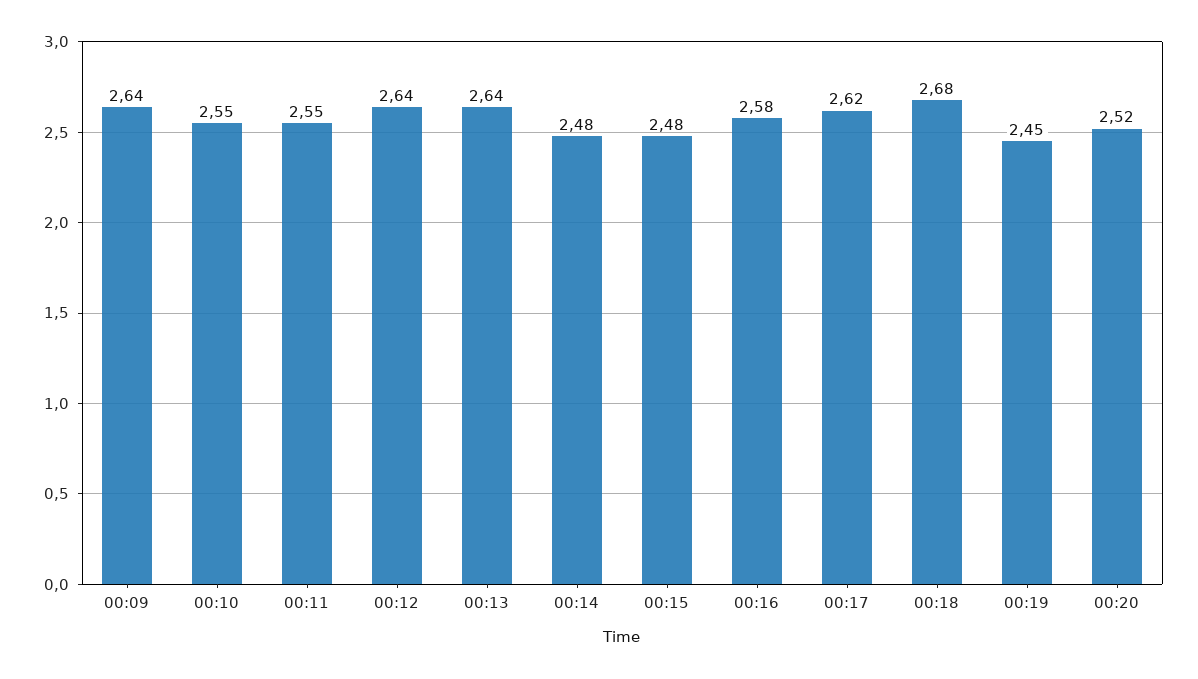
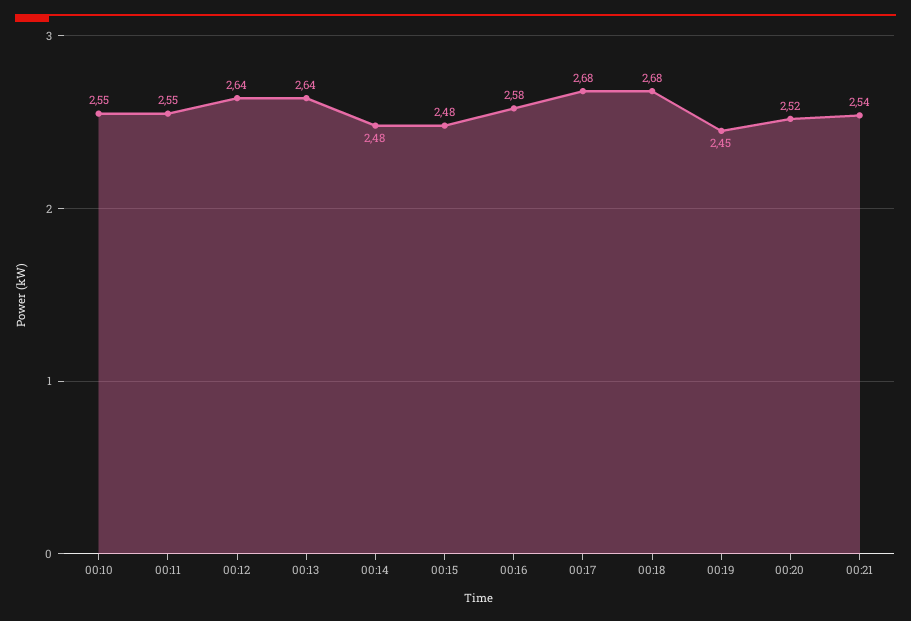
00:09: 2.64 -> none
00:17: 2.62 -> 2.68
00:21: none -> 2.54

